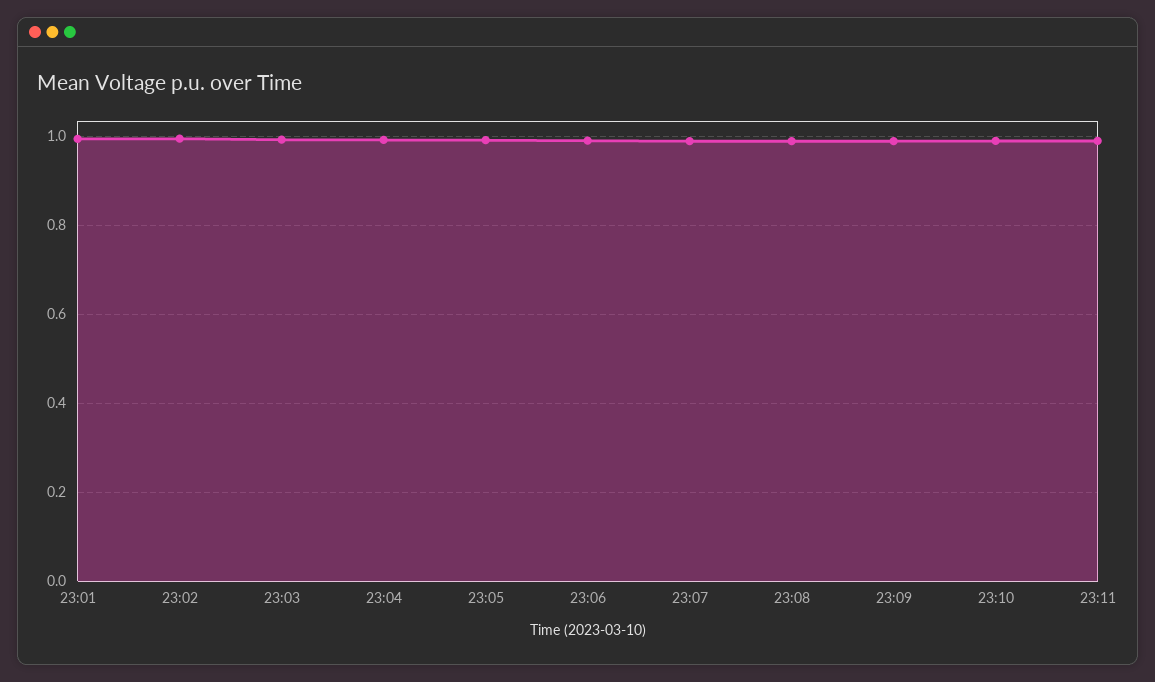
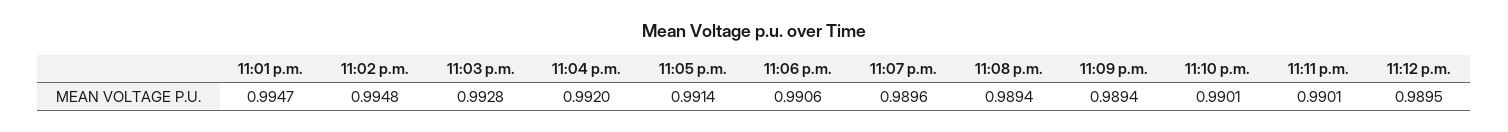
11:12 p.m.: none -> 0.9895

